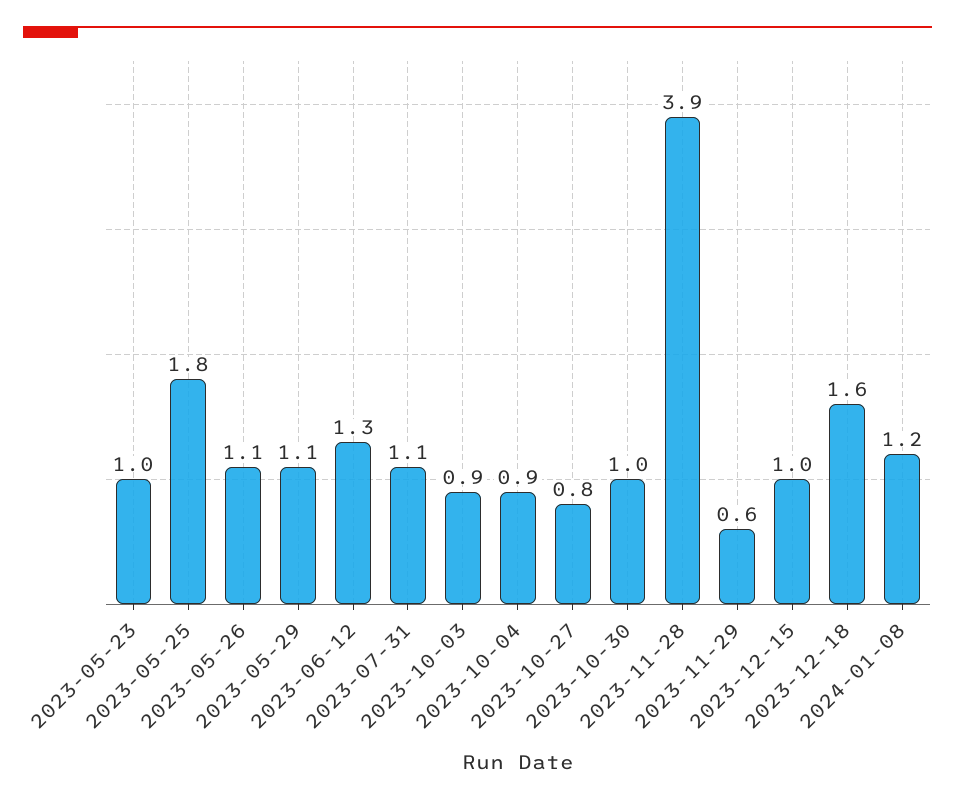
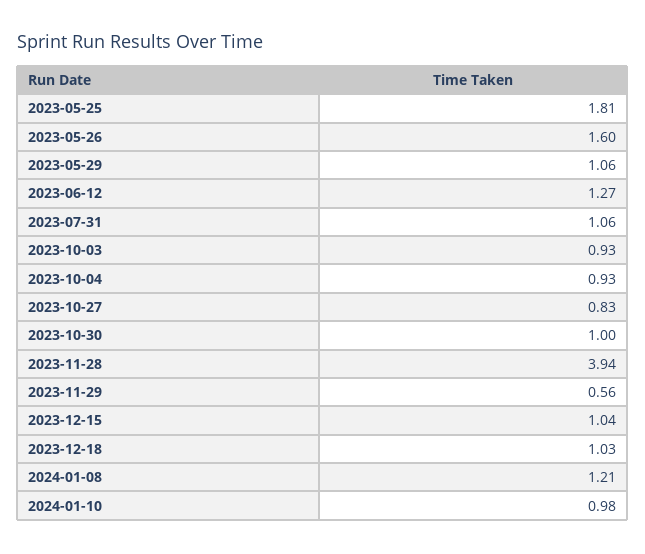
2023-05-23: 1 -> none
2023-05-26: 1.1 -> 1.6
2023-12-18: 1.6 -> 1.03
2024-01-10: none -> 0.98

